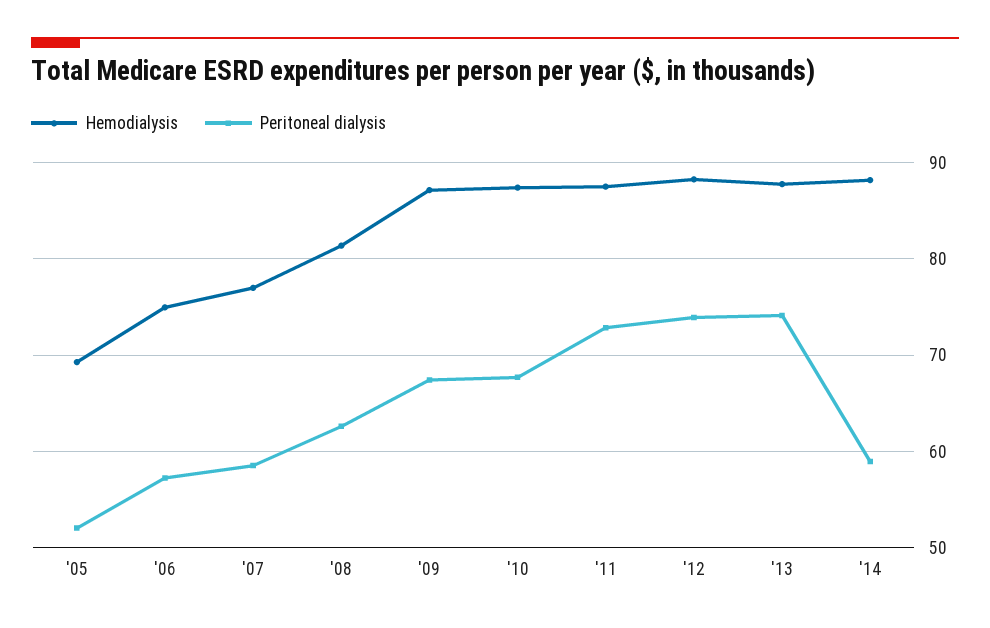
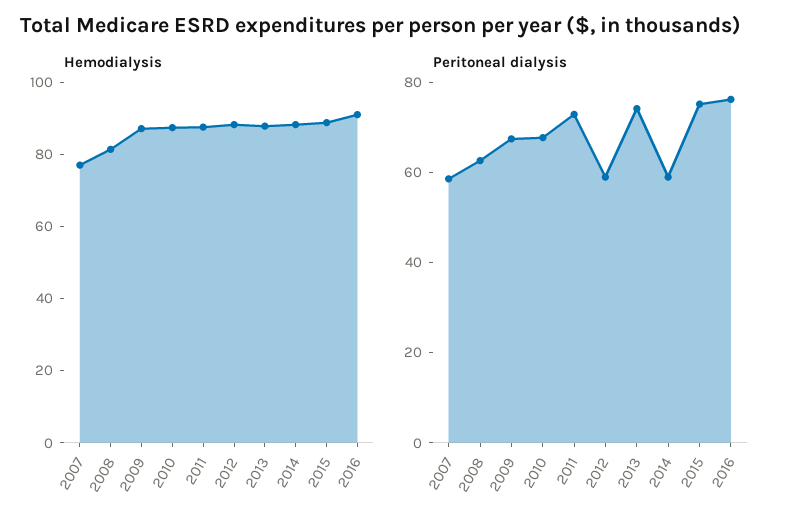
Hemodialysis, '05: 69 -> none
Peritoneal dialysis, '05: 52 -> none
Hemodialysis, '06: 75 -> none
Peritoneal dialysis, '06: 57 -> none
Peritoneal dialysis, '12: 74 -> 60
Hemodialysis, 2015: none -> 90
Hemodialysis, 2016: none -> 90
Peritoneal dialysis, 2015: none -> 75
Peritoneal dialysis, 2016: none -> 75

